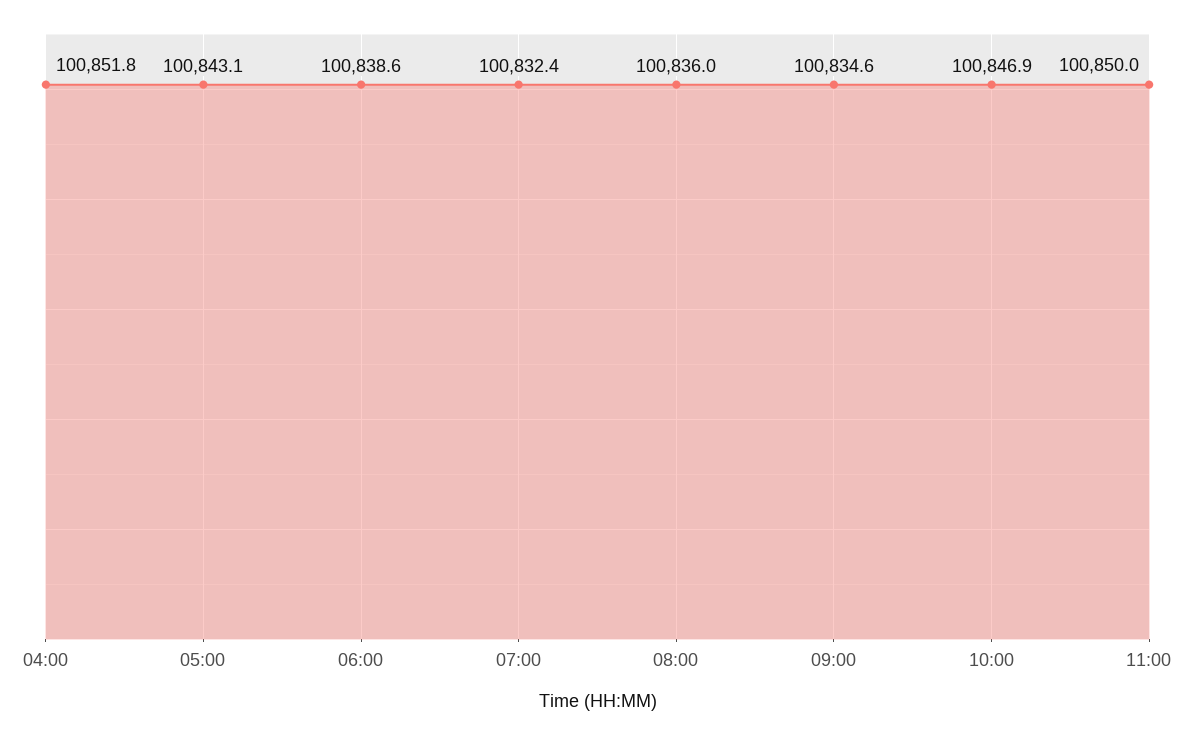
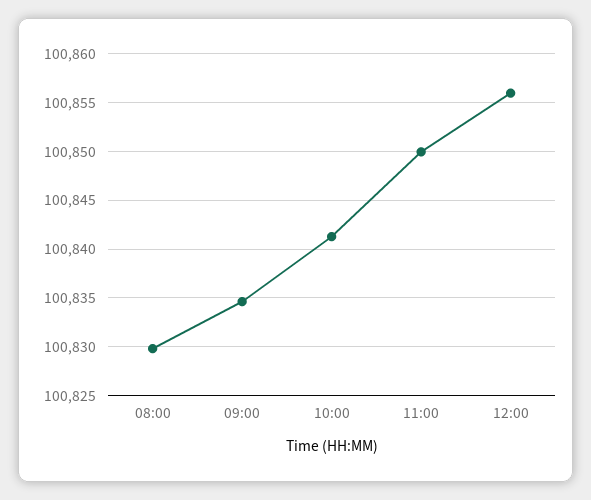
04:00: 100851.8 -> none
05:00: 100843.1 -> none
06:00: 100838.6 -> none
07:00: 100832.4 -> none
08:00: 100836 -> 100830
10:00: 100846.9 -> 100841
12:00: none -> 100856

